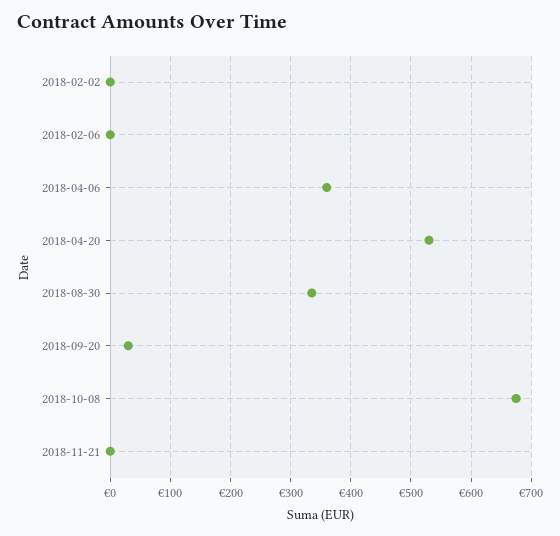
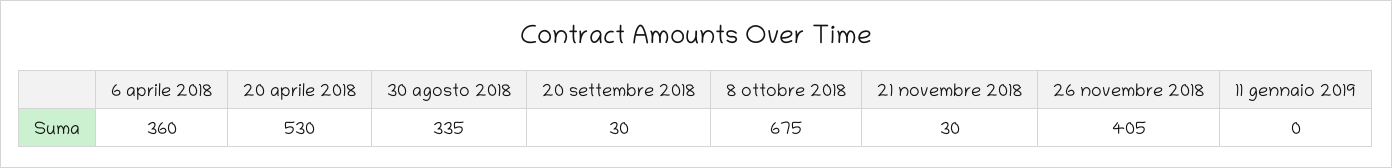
2018-02-02: 0 -> none
2018-02-06: 0 -> none
2018-11-21: 0 -> 30
26 novembre 2018: none -> 405
11 gennaio 2019: none -> 0

